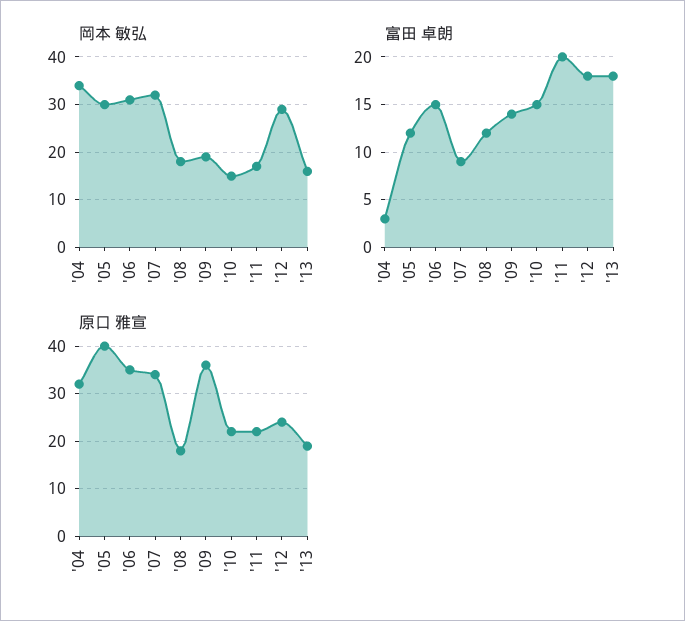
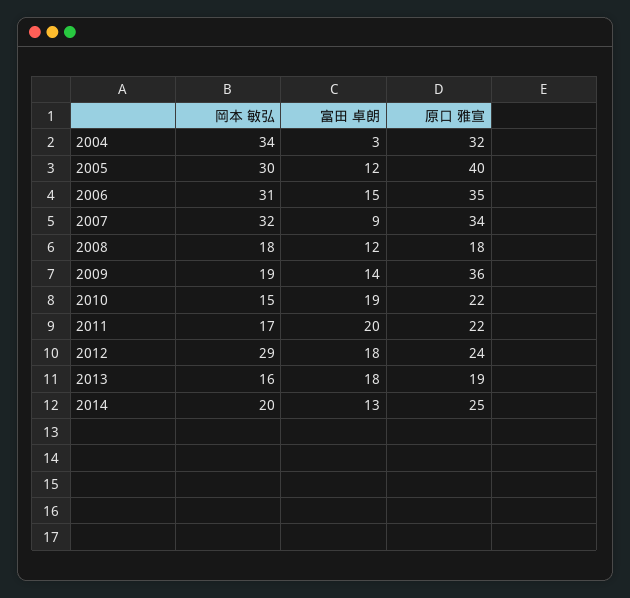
富田 卓朗, '10: 15 -> 19
岡本 敏弘, 2014: none -> 20
富田 卓朗, 2014: none -> 13
原口 雅宣, 2014: none -> 25

